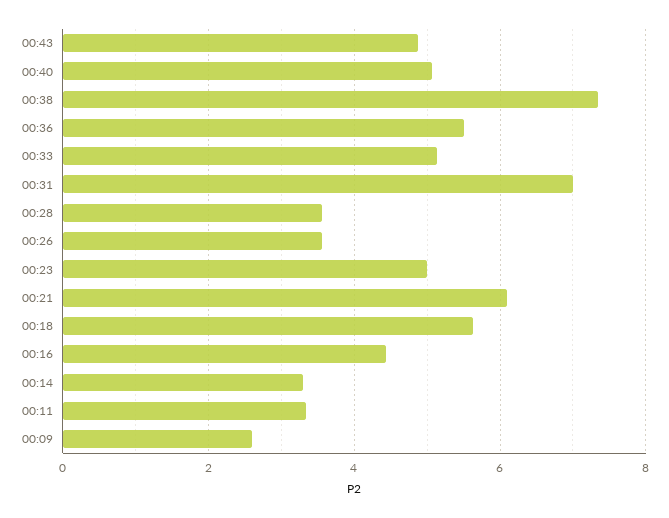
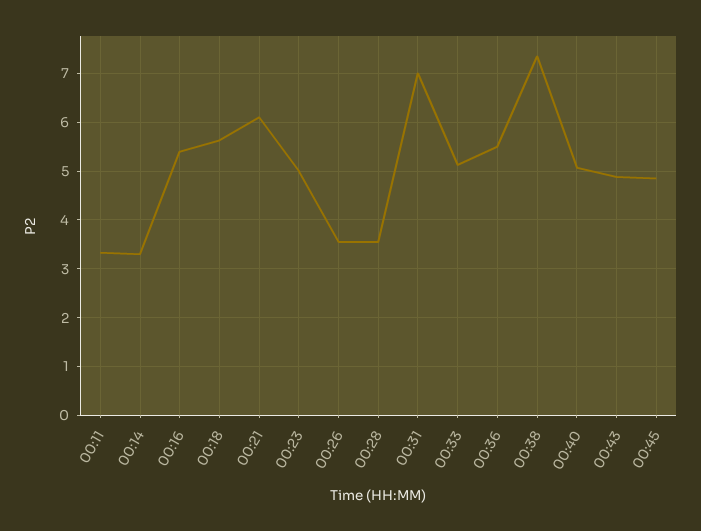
00:16: 4.4 -> 5.4
00:09: 2.6 -> none
00:45: none -> 4.8

